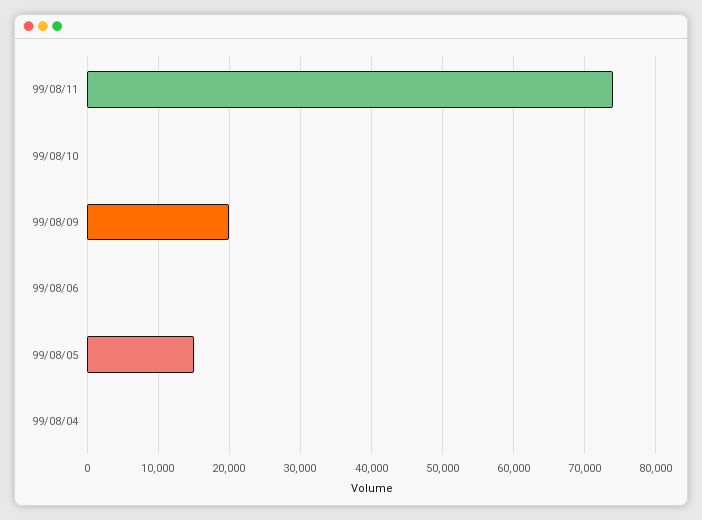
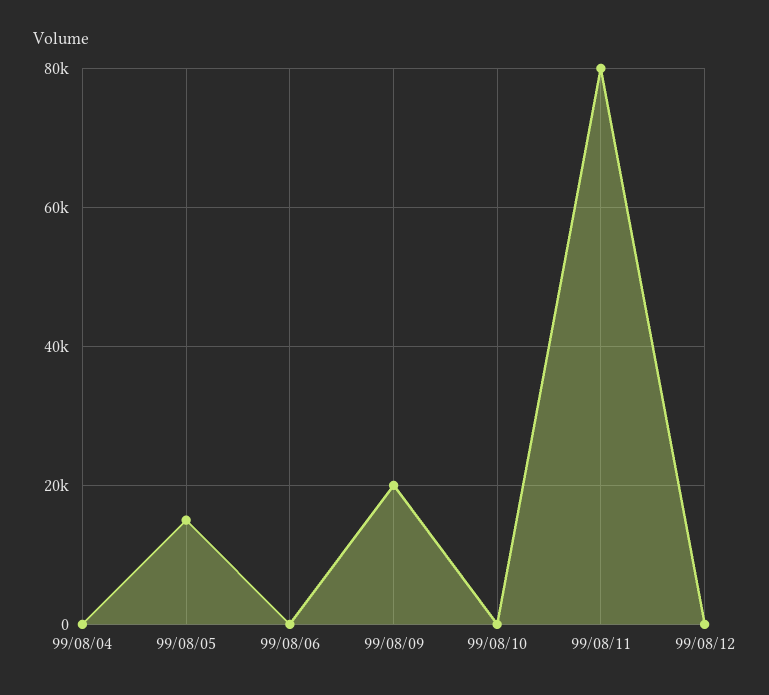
99/08/11: 74000 -> 80000
99/08/12: none -> 0

